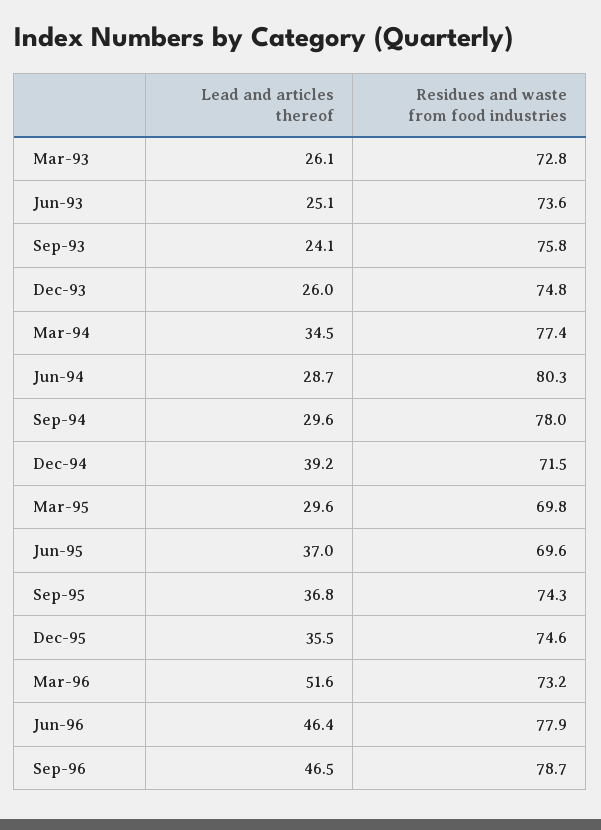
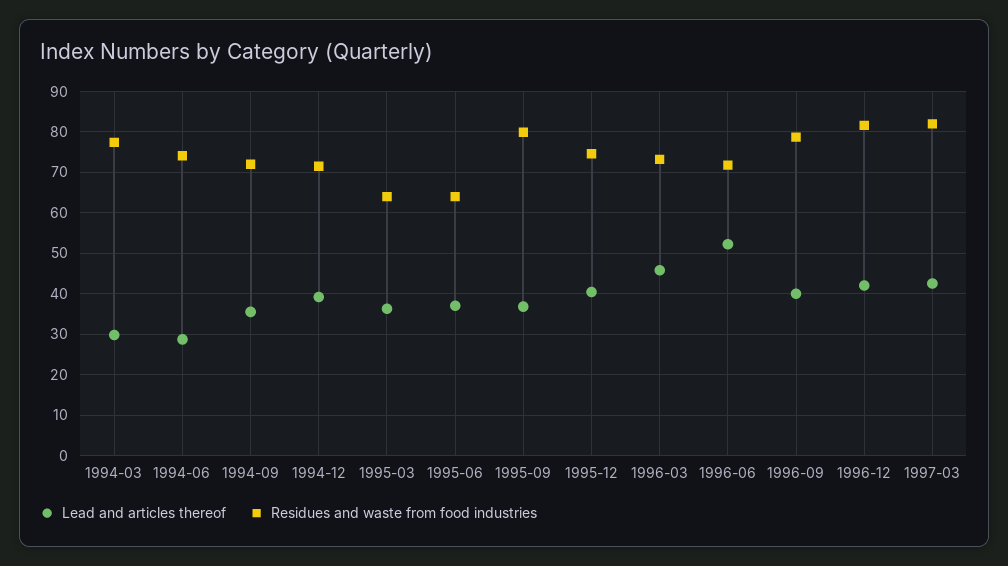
Lead and articles thereof, Mar-93: 26.1 -> none
Residues and waste from food industries, Mar-93: 72.8 -> none
Lead and articles thereof, Jun-93: 25.1 -> none
Residues and waste from food industries, Jun-93: 73.6 -> none
Lead and articles thereof, Sep-93: 24.1 -> none
Residues and waste from food industries, Sep-93: 75.8 -> none
Lead and articles thereof, Dec-93: 26 -> none
Residues and waste from food industries, Dec-93: 74.8 -> none
Lead and articles thereof, Mar-94: 34.5 -> 30
Residues and waste from food industries, Jun-94: 80.3 -> 74
Lead and articles thereof, Sep-94: 29.6 -> 36
Residues and waste from food industries, Sep-94: 78 -> 72
Lead and articles thereof, Mar-95: 29.6 -> 36
Residues and waste from food industries, Mar-95: 69.8 -> 64
Residues and waste from food industries, Jun-95: 69.6 -> 64
Residues and waste from food industries, Sep-95: 74.3 -> 80
Lead and articles thereof, Dec-95: 35.5 -> 40
Lead and articles thereof, Mar-96: 51.6 -> 46
Lead and articles thereof, Jun-96: 46.4 -> 52
Residues and waste from food industries, Jun-96: 77.9 -> 72
Lead and articles thereof, Sep-96: 46.5 -> 40
Lead and articles thereof, 1996-12: none -> 42
Residues and waste from food industries, 1996-12: none -> 82
Lead and articles thereof, 1997-03: none -> 42
Residues and waste from food industries, 1997-03: none -> 82

